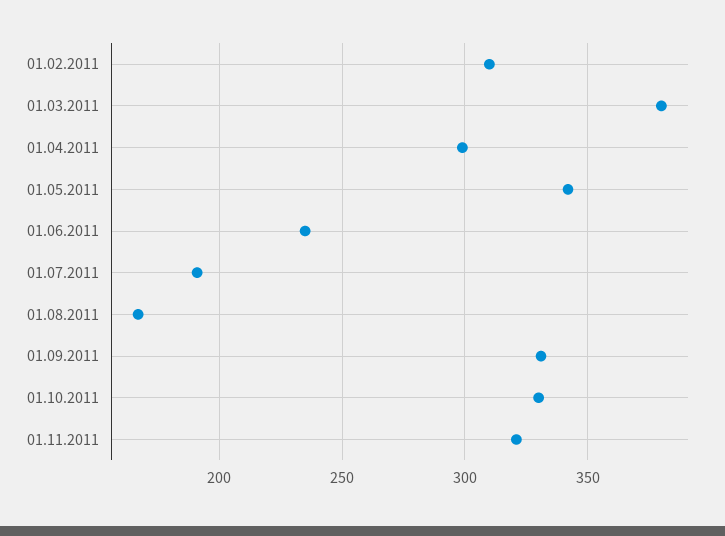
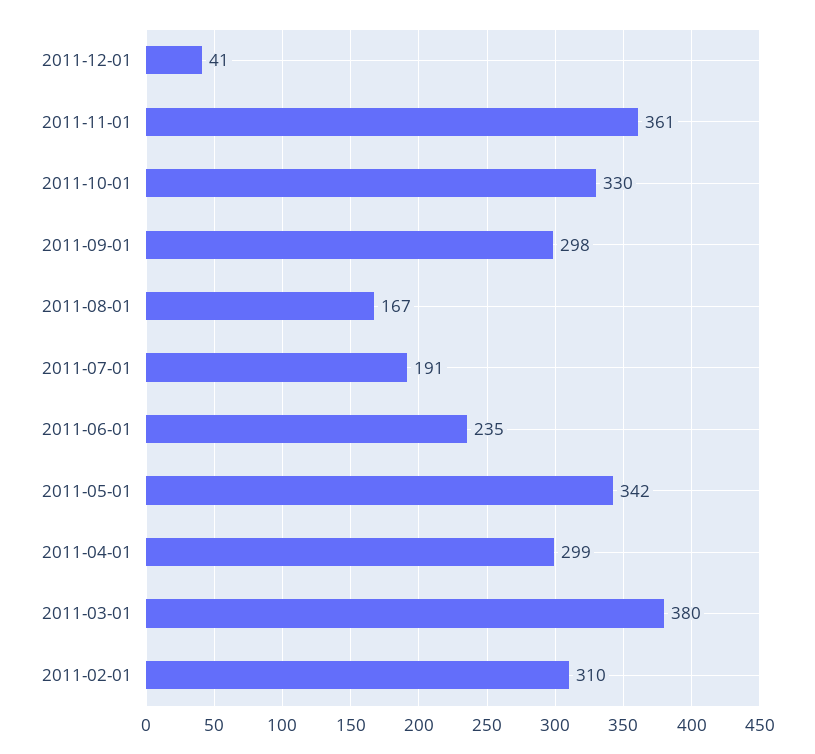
01.09.2011: 330 -> 298
01.11.2011: 320 -> 361
2011-12-01: none -> 41

